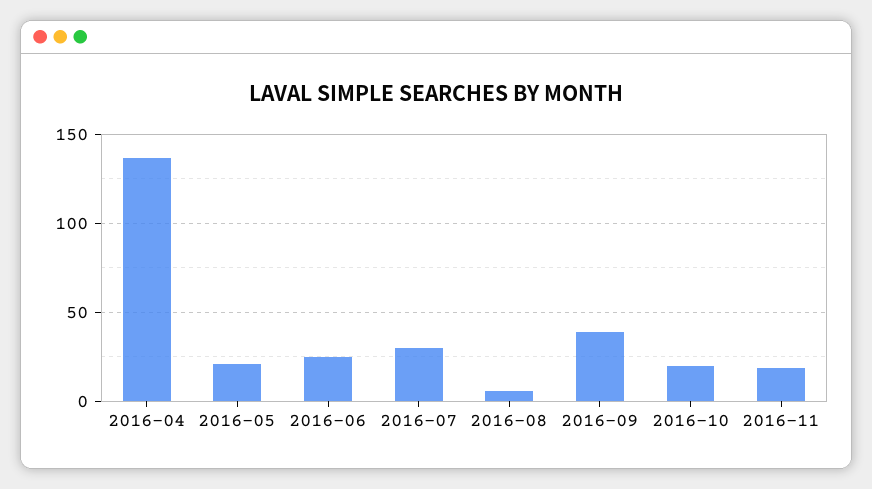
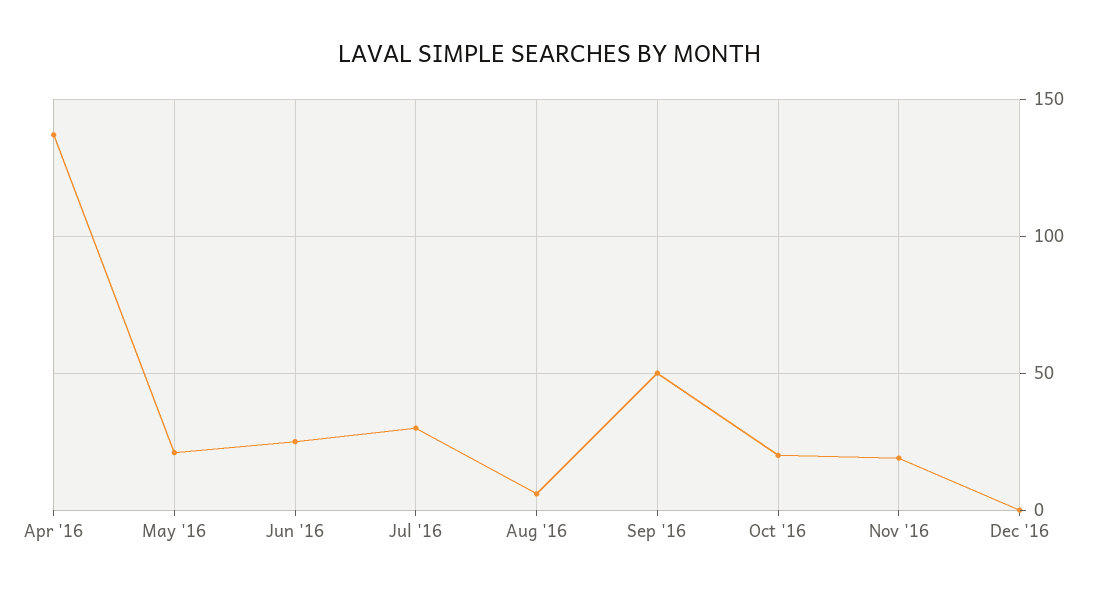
2016-09: 40 -> 50
Dec '16: none -> 0

